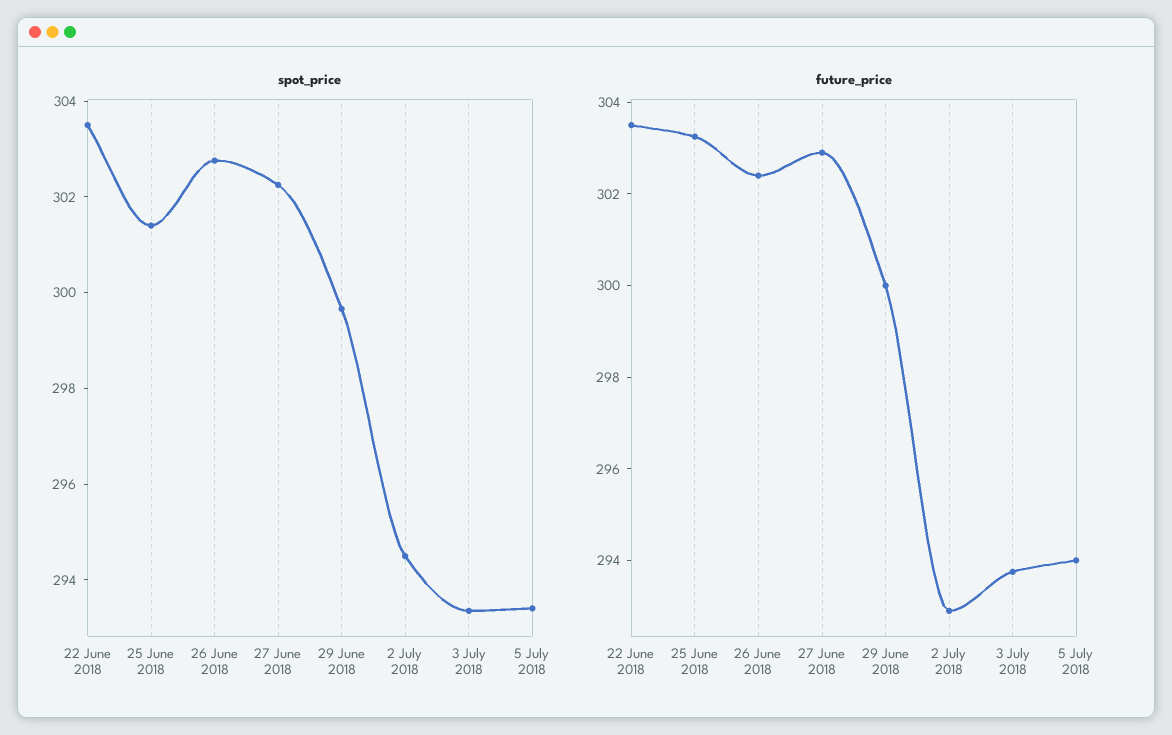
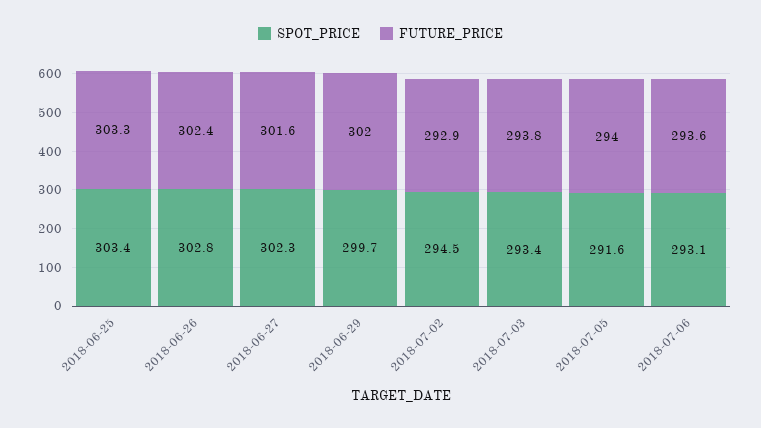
spot_price, 22 June 2018: 303.5 -> none
spot_price, 25 June 2018: 301.5 -> 303.4
spot_price, 5 July 2018: 293.5 -> 291.6
future_price, 22 June 2018: 303.5 -> none
future_price, 27 June 2018: 303 -> 301.6
future_price, 29 June 2018: 300 -> 302
spot_price, 2018-07-06: none -> 293.1
future_price, 2018-07-06: none -> 293.6

